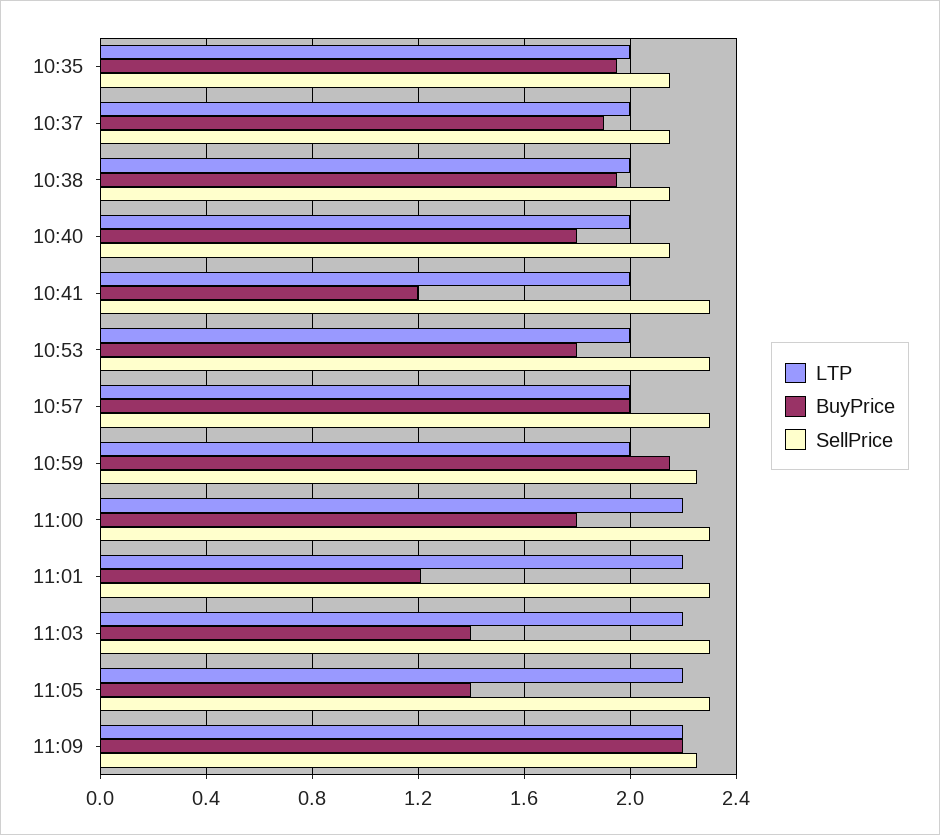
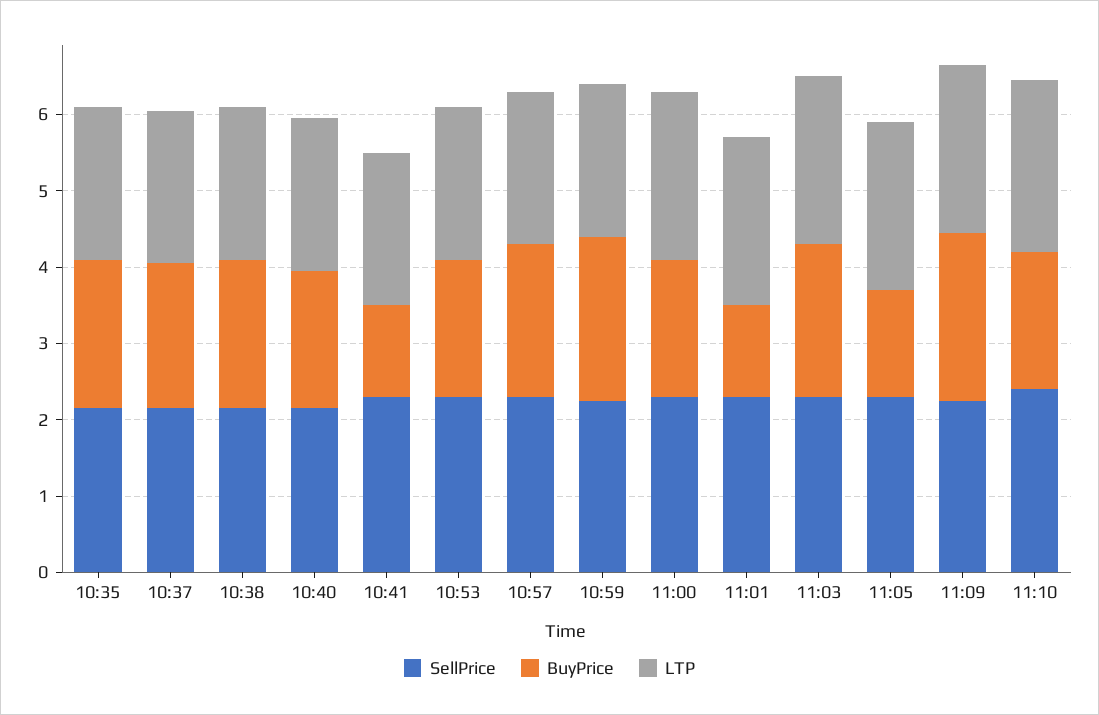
BuyPrice, 11:03: 1.4 -> 2
SellPrice, 11:10: none -> 2.4
BuyPrice, 11:10: none -> 1.8
LTP, 11:10: none -> 2.2

